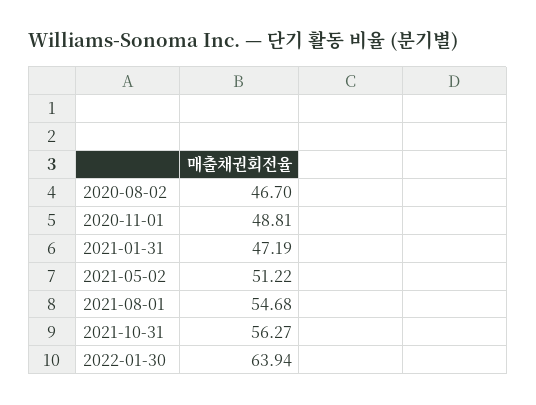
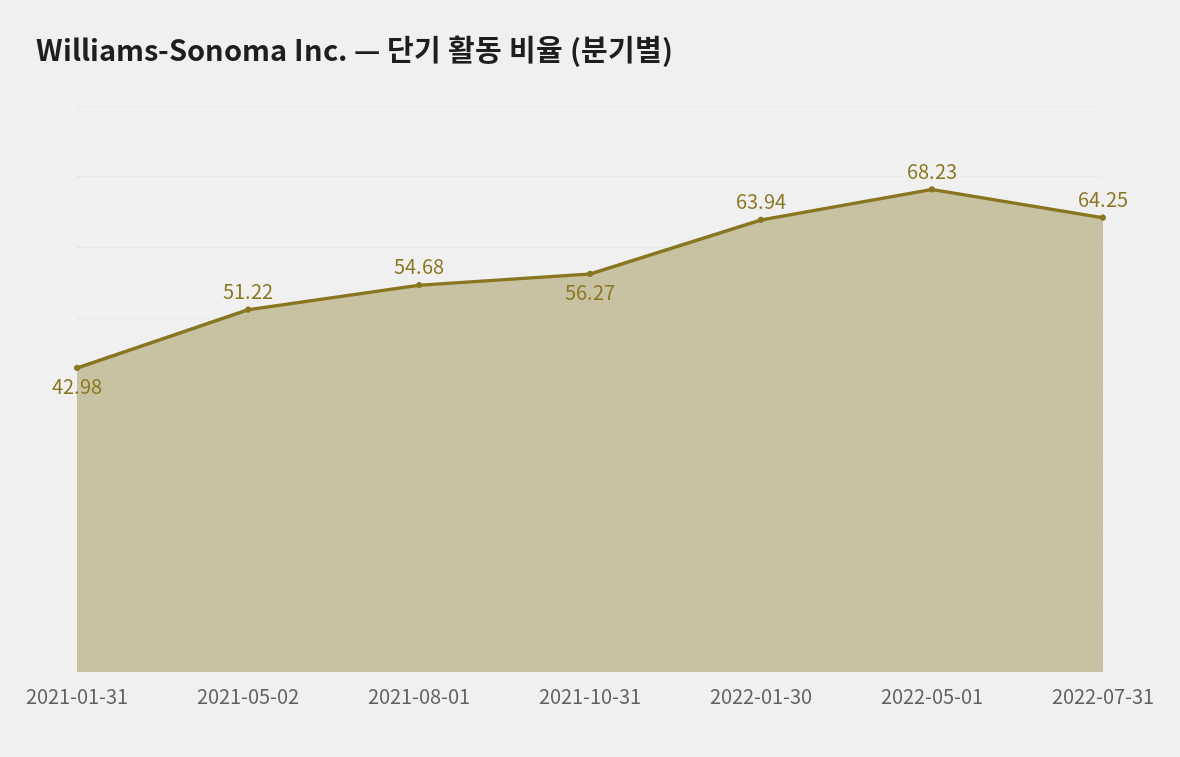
2020-08-02: 46.7 -> none
2020-11-01: 48.81 -> none
2021-01-31: 47.19 -> 42.98
2022-05-01: none -> 68.23
2022-07-31: none -> 64.25

